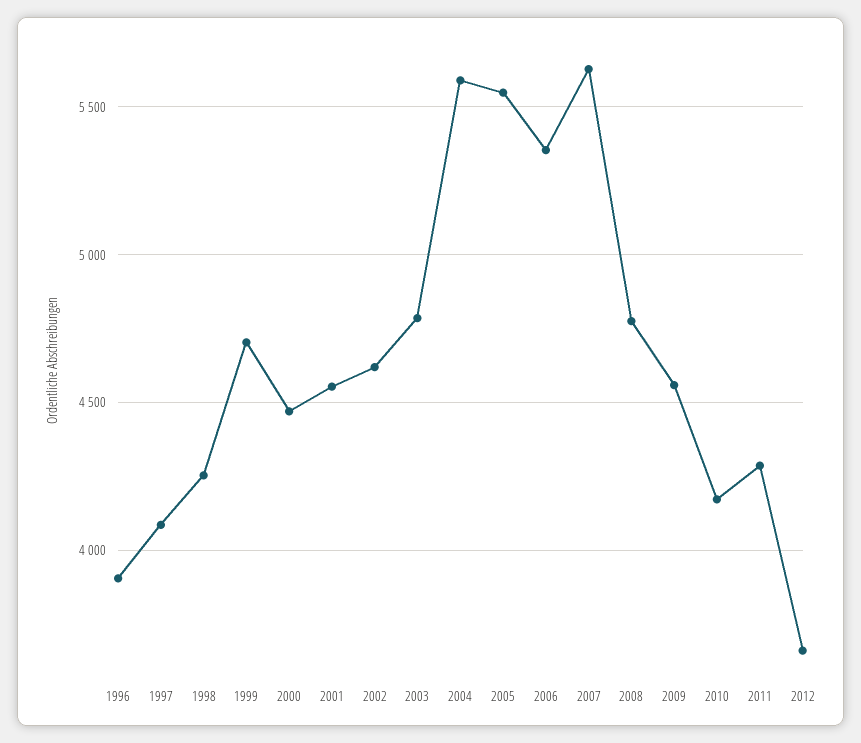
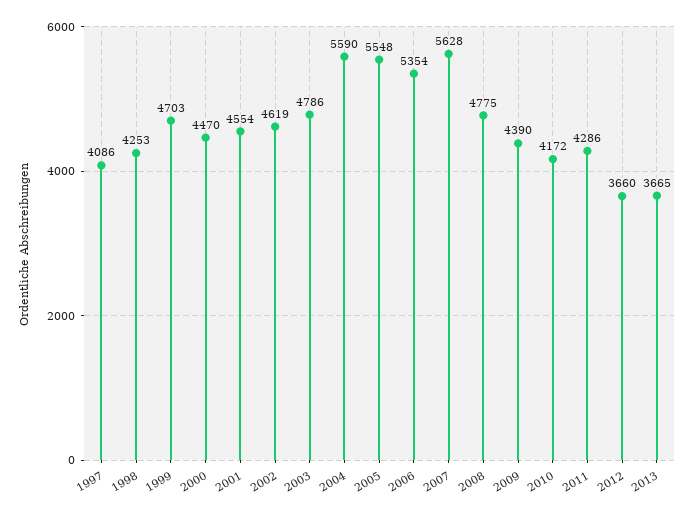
1996: 3900 -> none
2009: 4550 -> 4390
2013: none -> 3665

